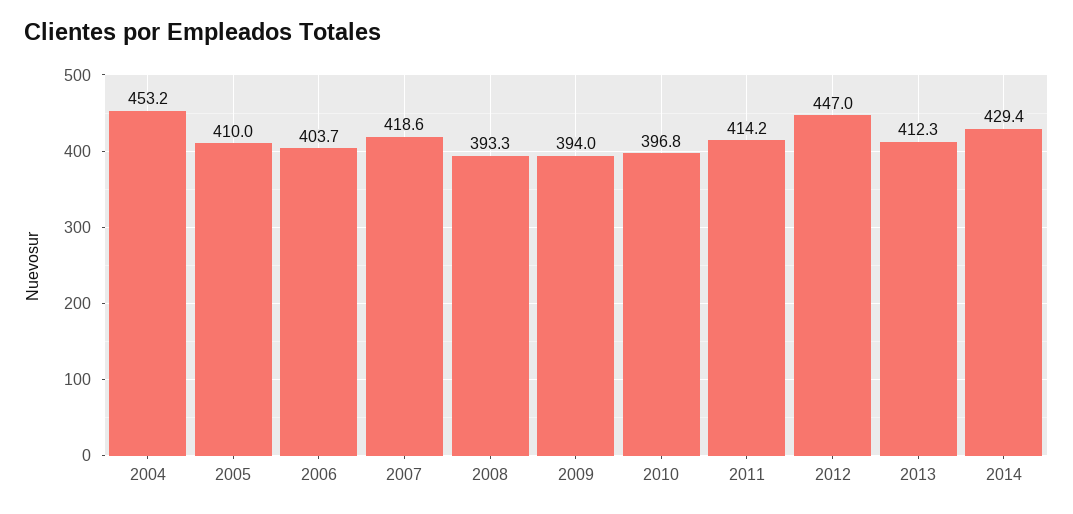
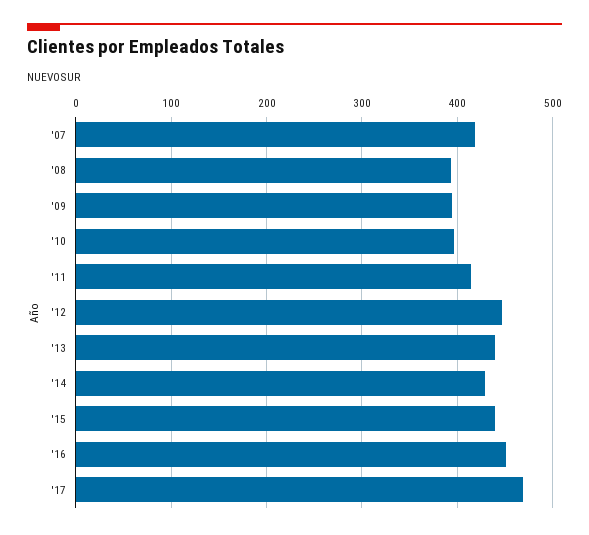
2004: 453.2 -> none
2005: 410 -> none
2006: 403.7 -> none
2013: 412.3 -> 440
'15: none -> 440
'16: none -> 450
'17: none -> 470

